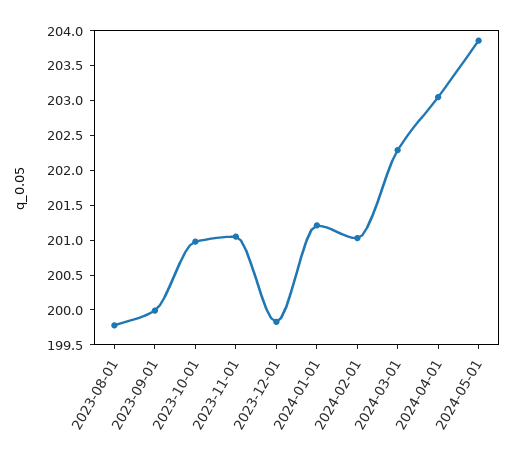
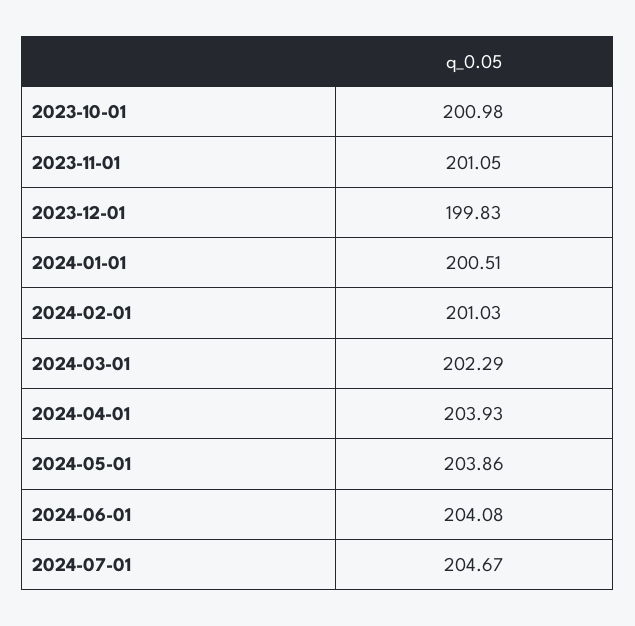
2023-08-01: 199.75 -> none
2023-09-01: 200 -> none
2024-01-01: 201.25 -> 200.51
2024-04-01: 203 -> 203.93
2024-06-01: none -> 204.08
2024-07-01: none -> 204.67

